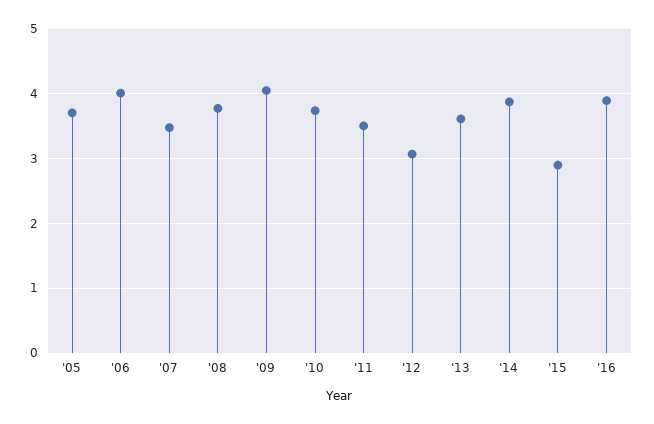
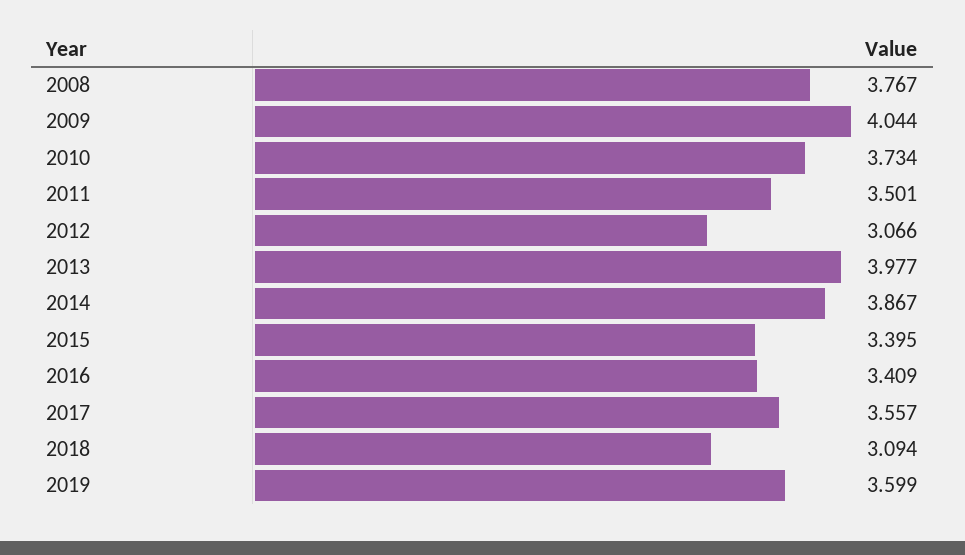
'05: 3.7 -> none
'06: 4 -> none
'07: 3.5 -> none
'13: 3.6 -> 3.977
'15: 2.9 -> 3.395
'16: 3.9 -> 3.409
2017: none -> 3.557
2018: none -> 3.094
2019: none -> 3.599

